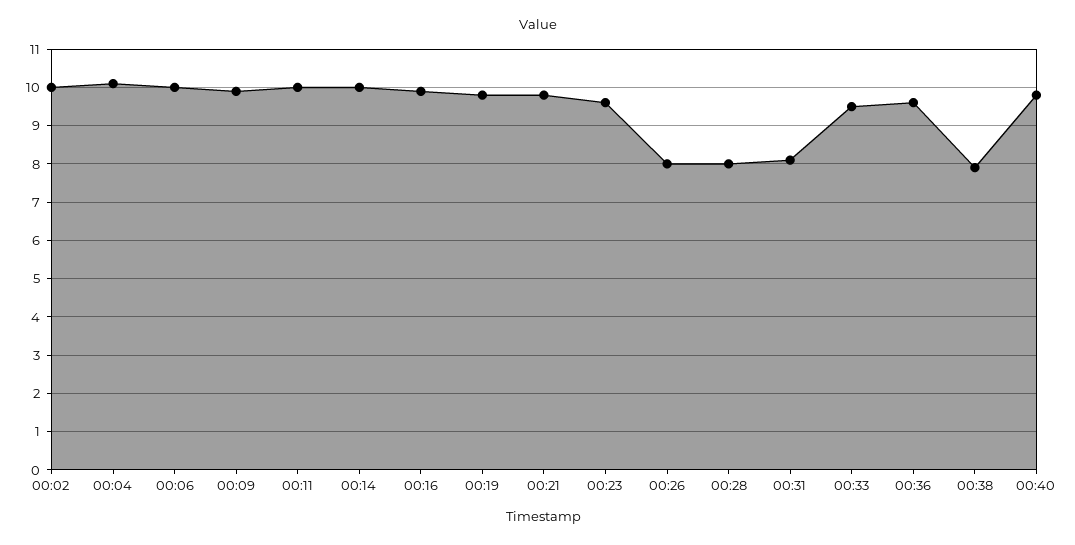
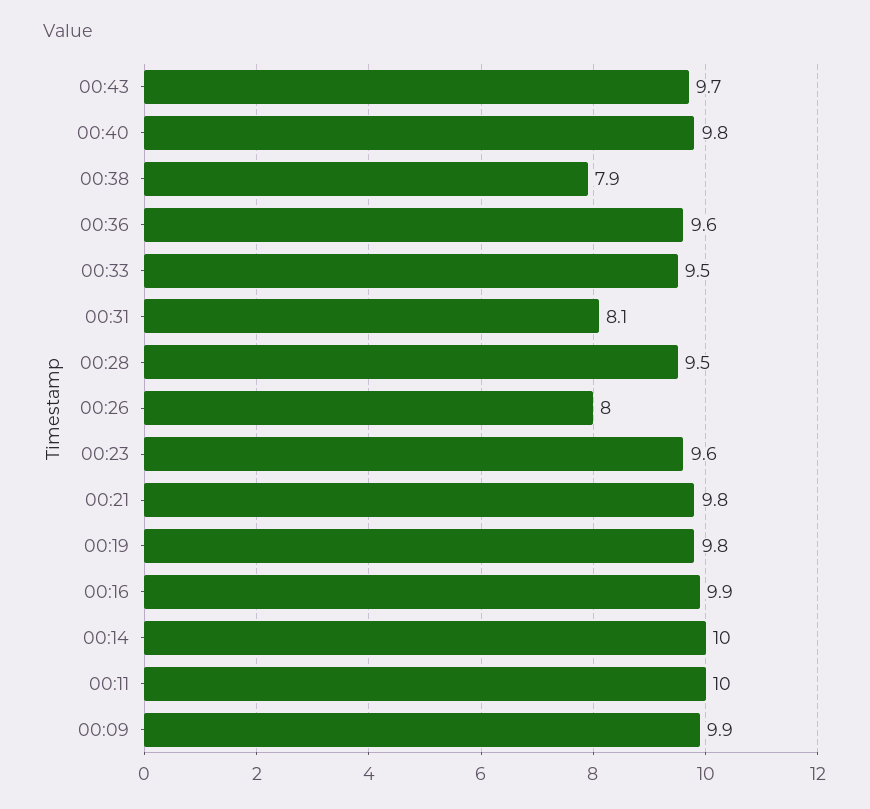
00:02: 10 -> none
00:04: 10 -> none
00:06: 10 -> none
00:28: 8 -> 9.5
00:43: none -> 9.7

